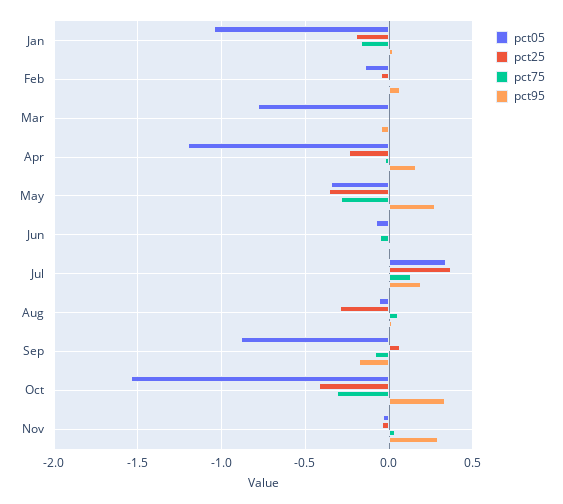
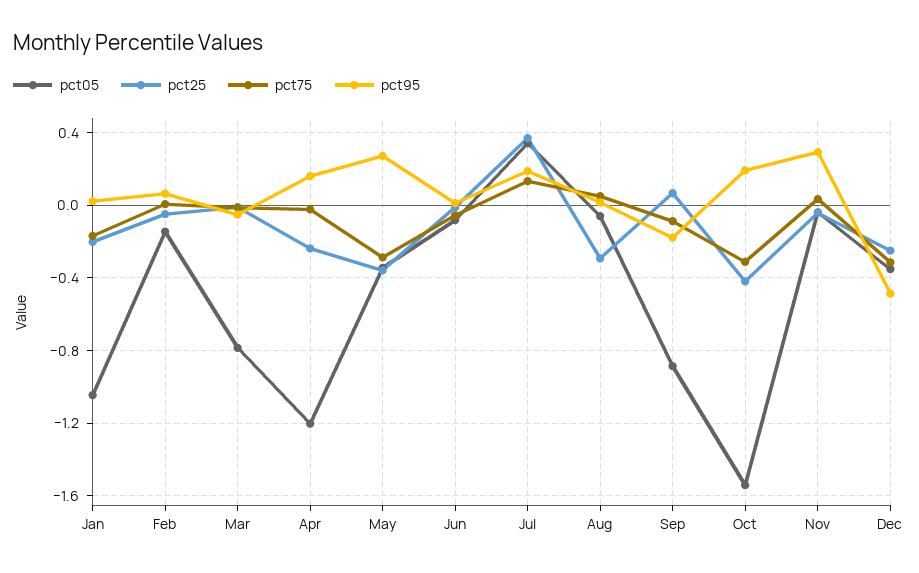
pct95, Oct: 0.35 -> 0.2
pct05, Dec: none -> -0.35
pct25, Dec: none -> -0.25
pct75, Dec: none -> -0.3
pct95, Dec: none -> -0.5

